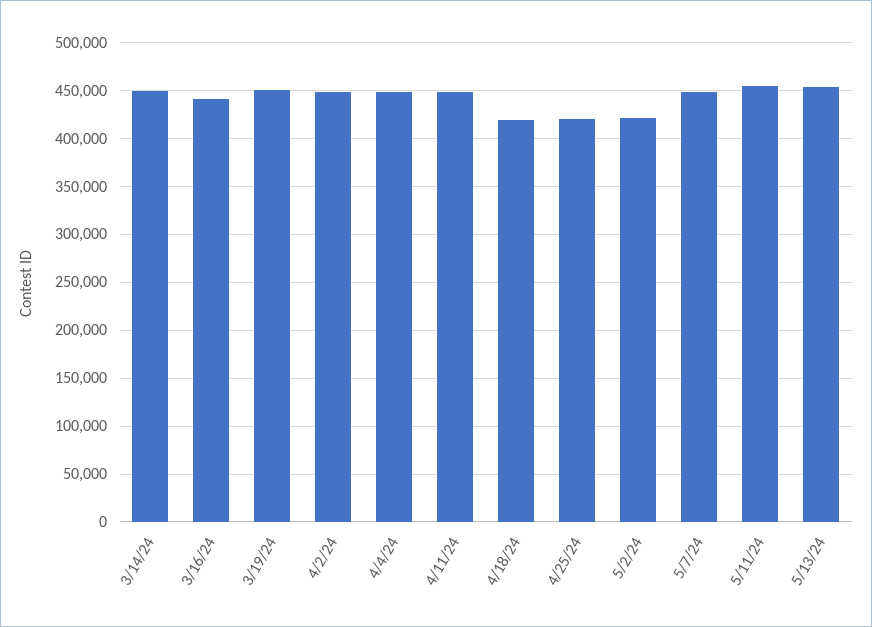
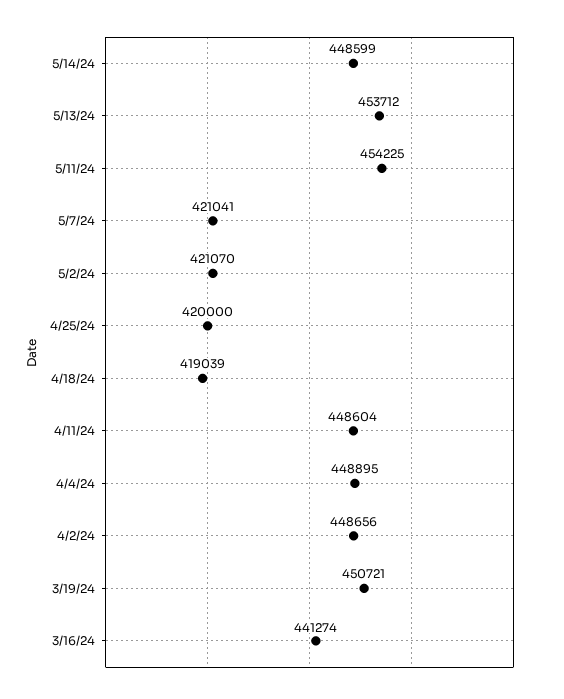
3/14/24: 450000 -> none
5/7/24: 450000 -> 421041
5/14/24: none -> 448599

